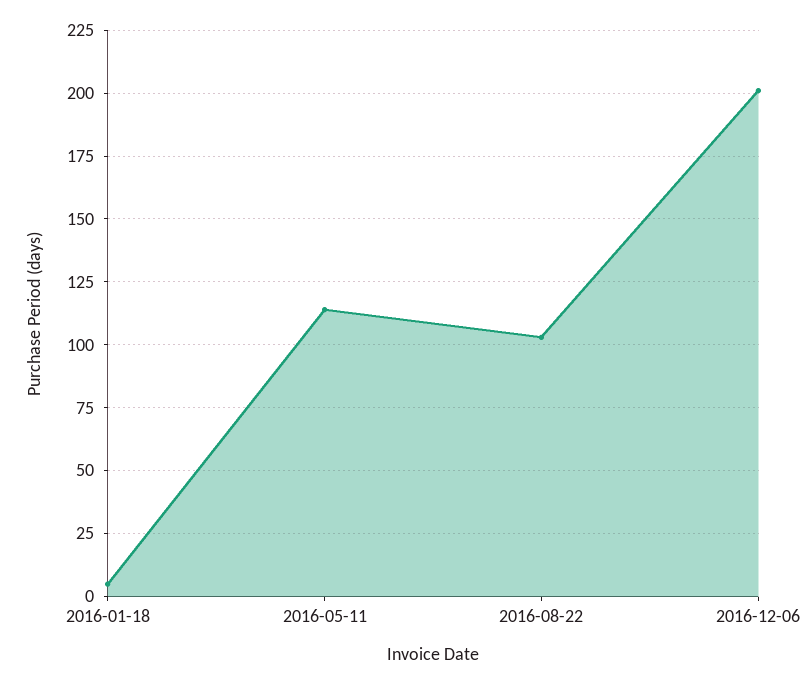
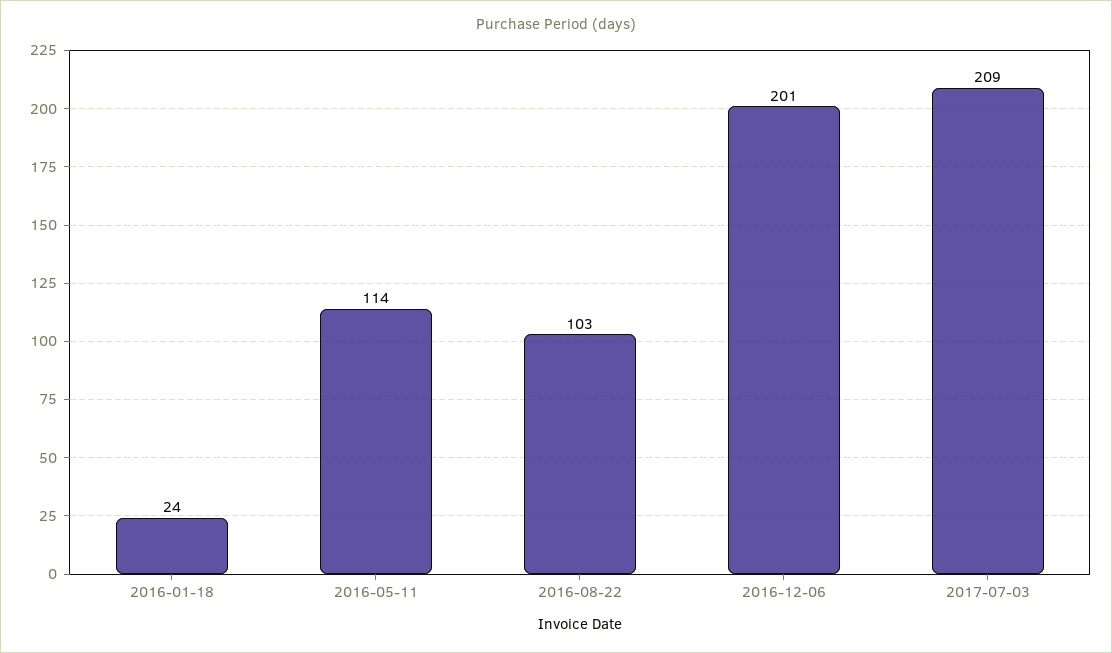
2016-01-18: 5 -> 24
2017-07-03: none -> 209

